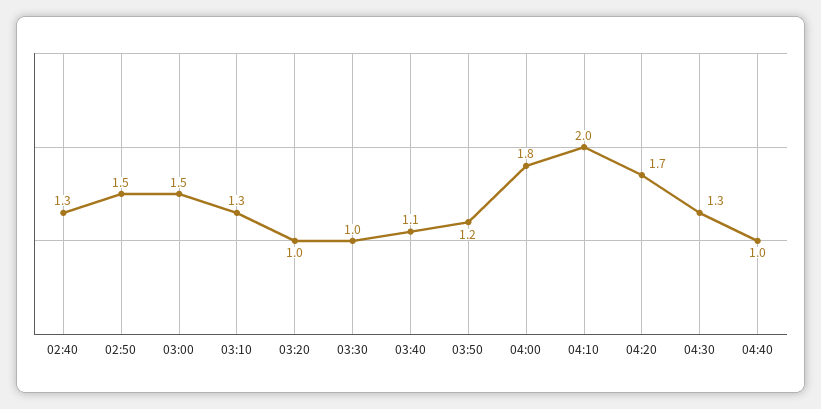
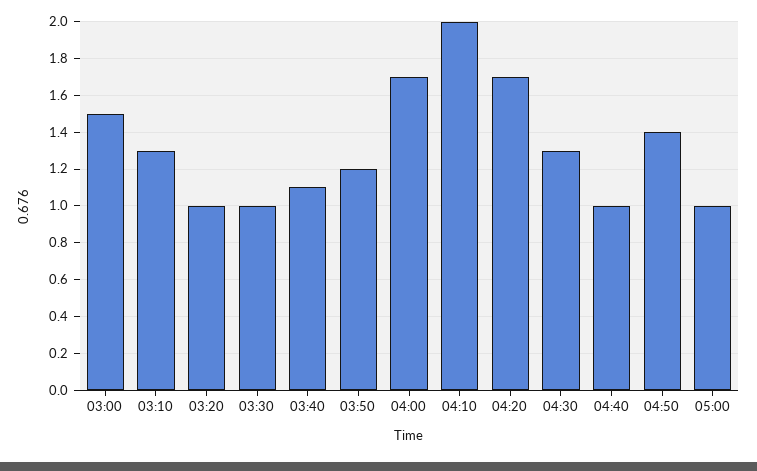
02:40: 1.3 -> none
02:50: 1.5 -> none
04:00: 1.8 -> 1.7
04:50: none -> 1.4
05:00: none -> 1

